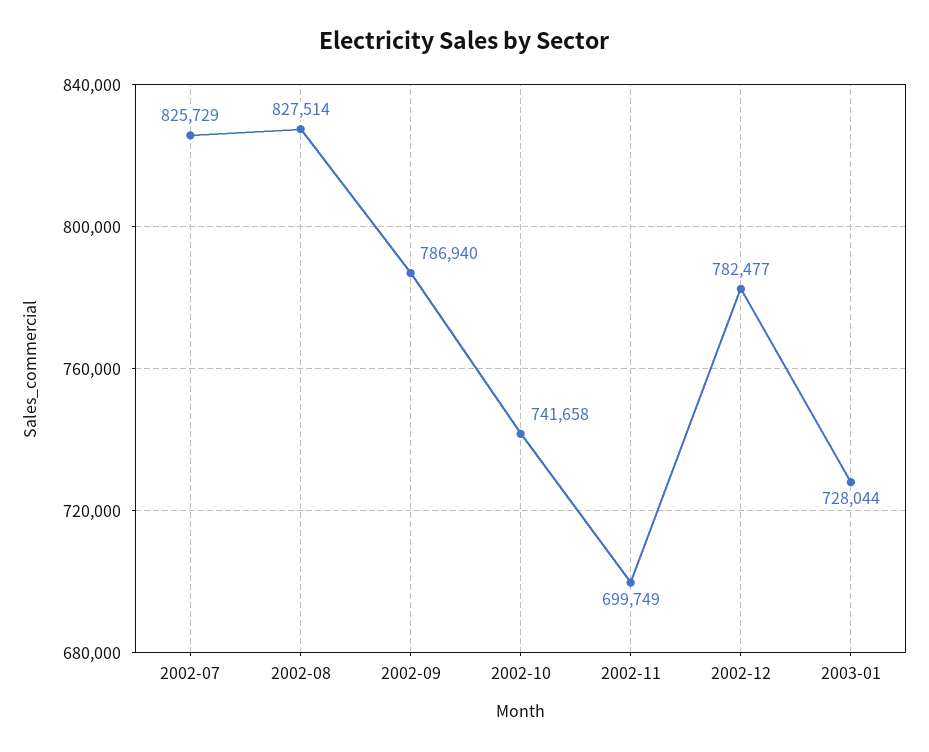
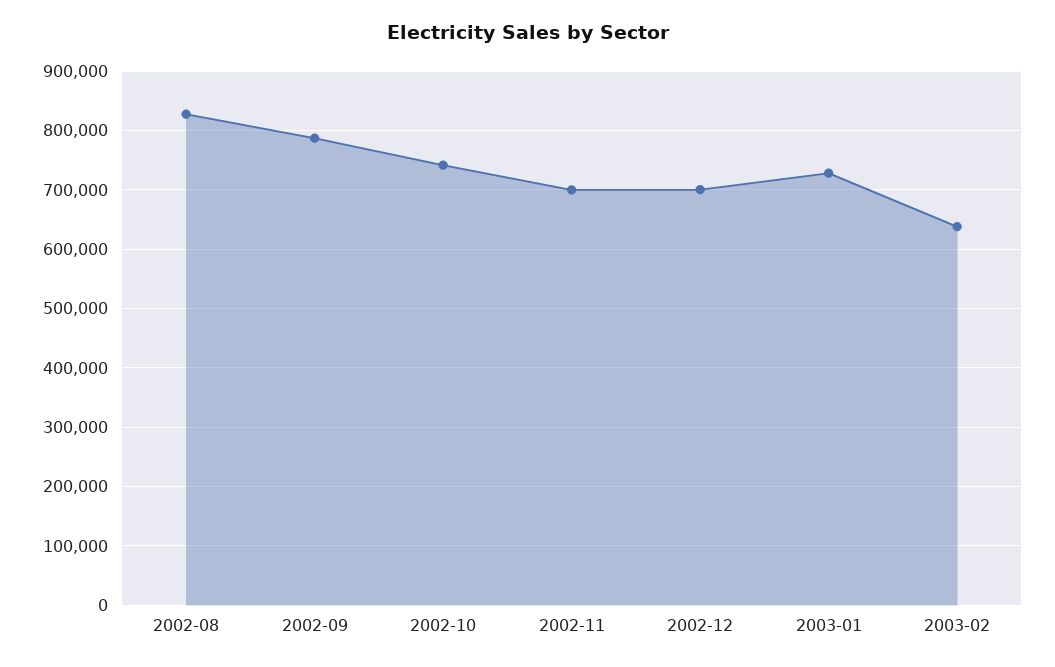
2002-07: 825729 -> none
2002-12: 782477 -> 700000
2003-02: none -> 640000

